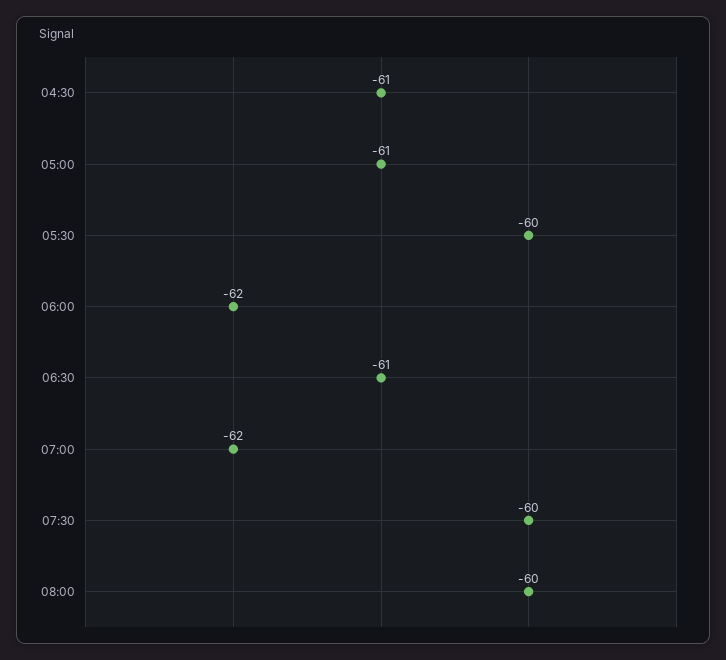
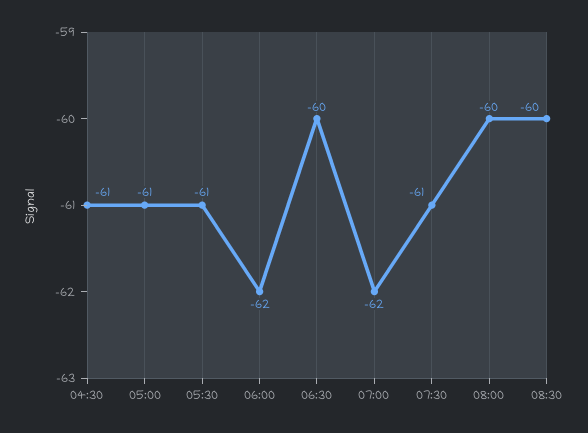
05:30: -60 -> -61
06:30: -61 -> -60
07:30: -60 -> -61
08:30: none -> -60

